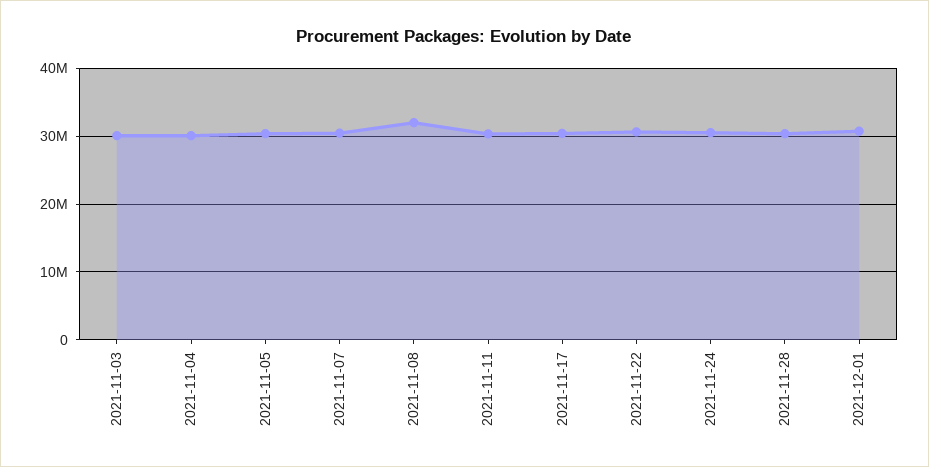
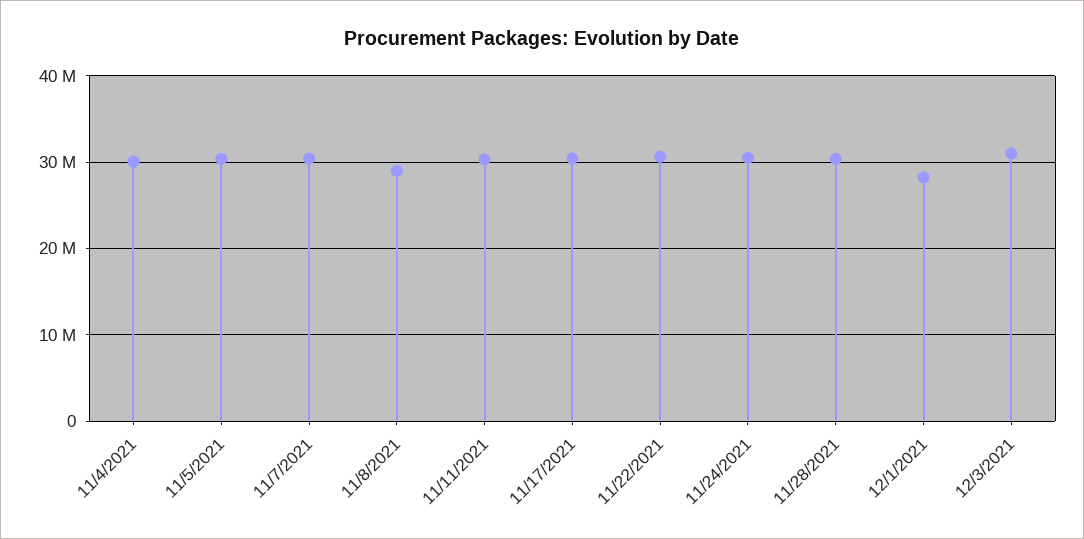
2021-11-03: 30000000 -> none
2021-11-08: 32000000 -> 29000000
2021-12-01: 31000000 -> 28000000
12/3/2021: none -> 31000000

